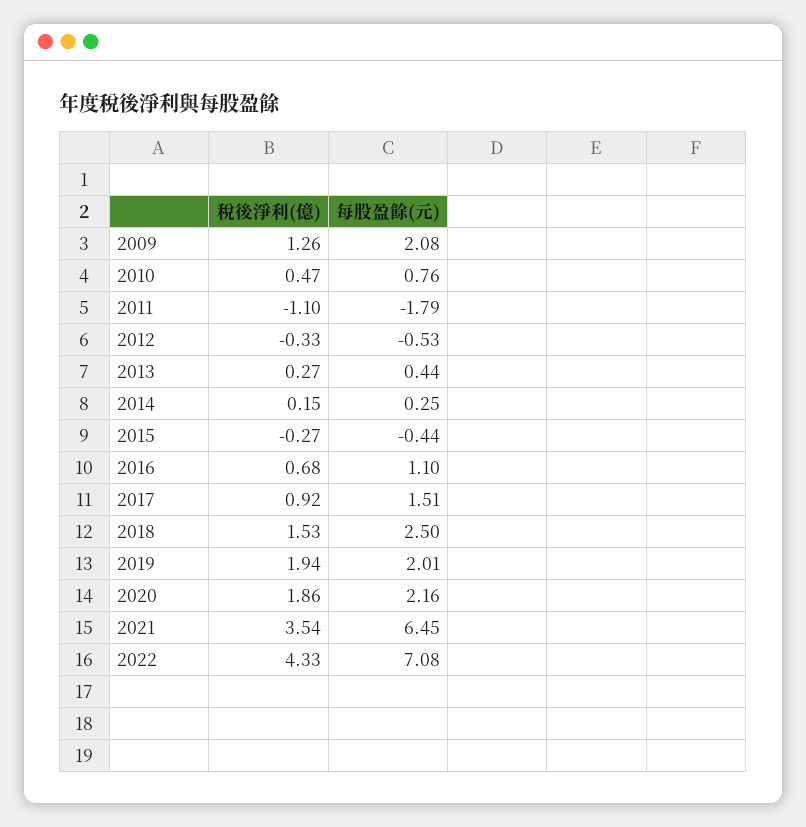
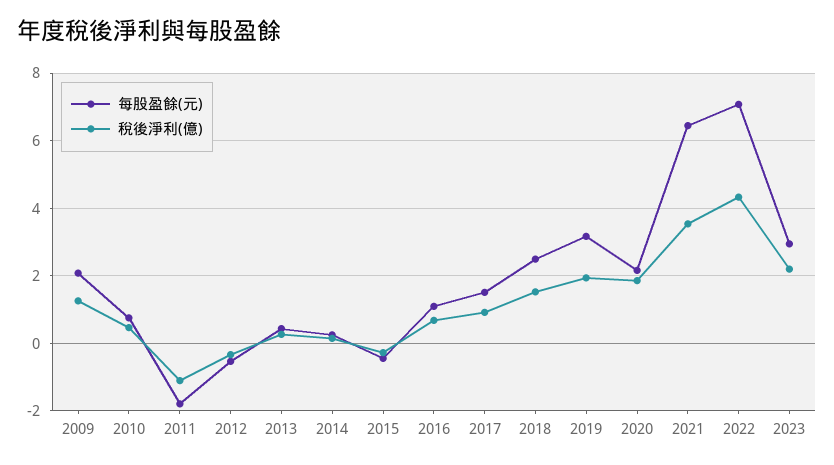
每股盈餘(元), 2019: 2.01 -> 3.2
每股盈餘(元), 2023: none -> 3
稅後淨利(億), 2023: none -> 2.2

